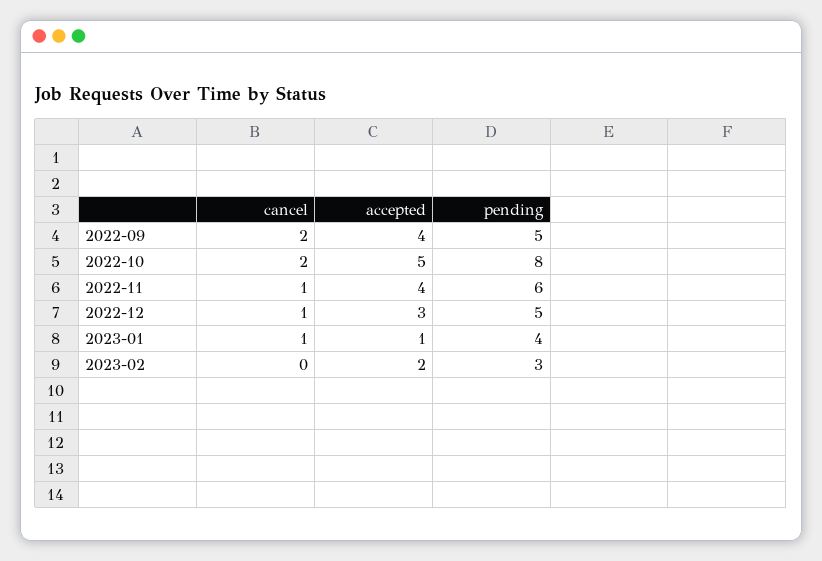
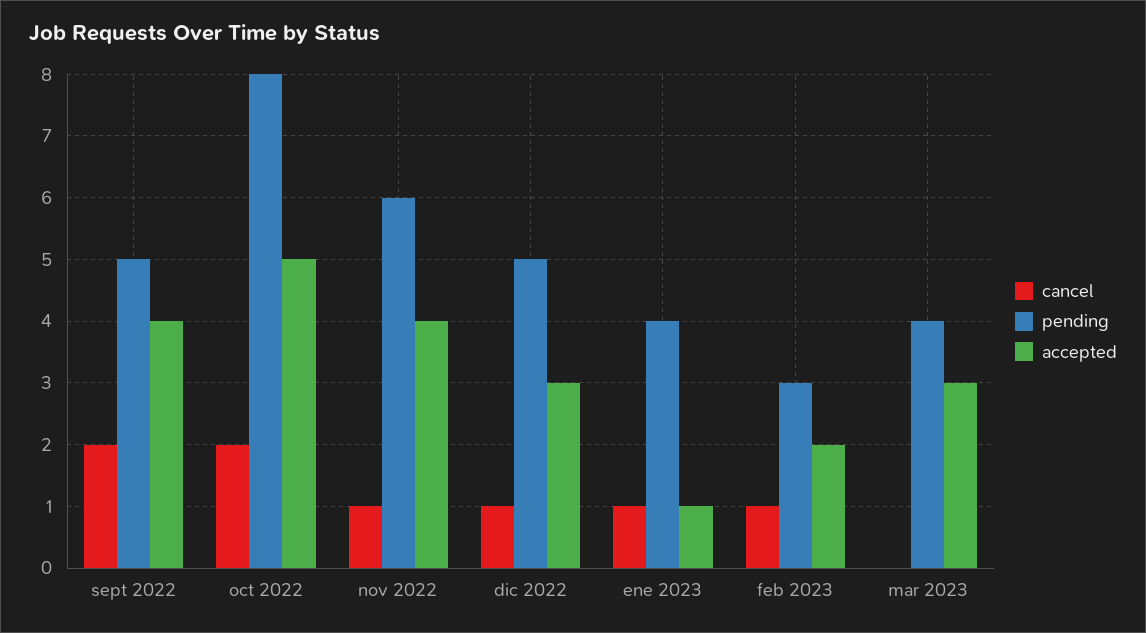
cancel, 2023-02: 0 -> 1
cancel, mar 2023: none -> 0
pending, mar 2023: none -> 4
accepted, mar 2023: none -> 3

